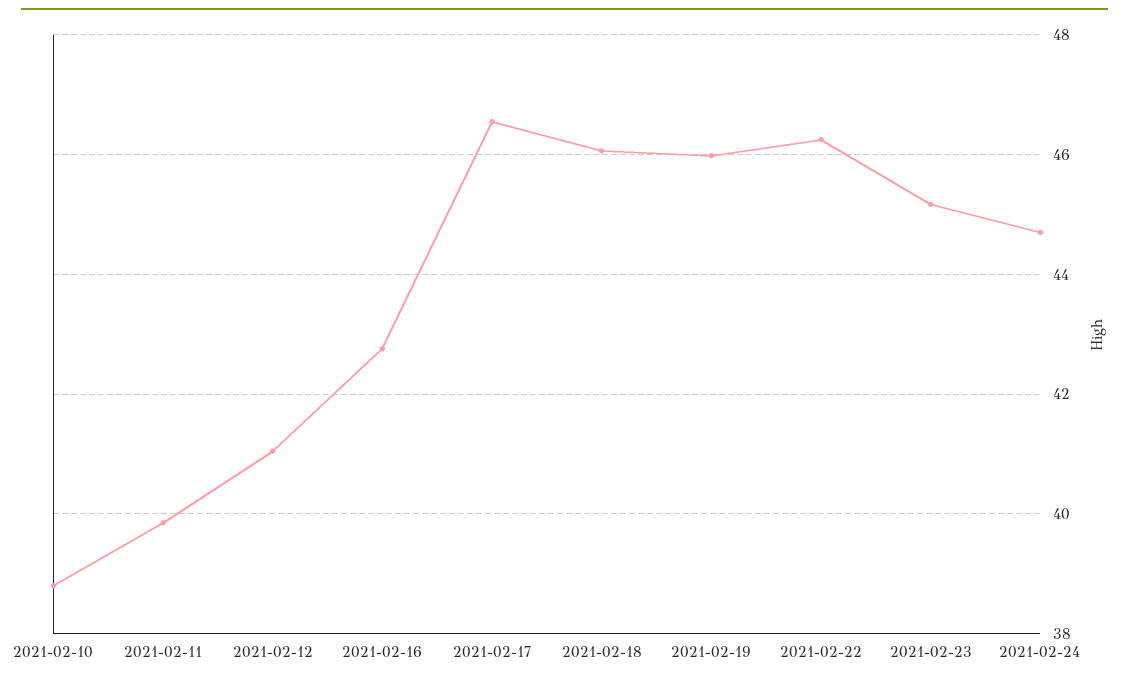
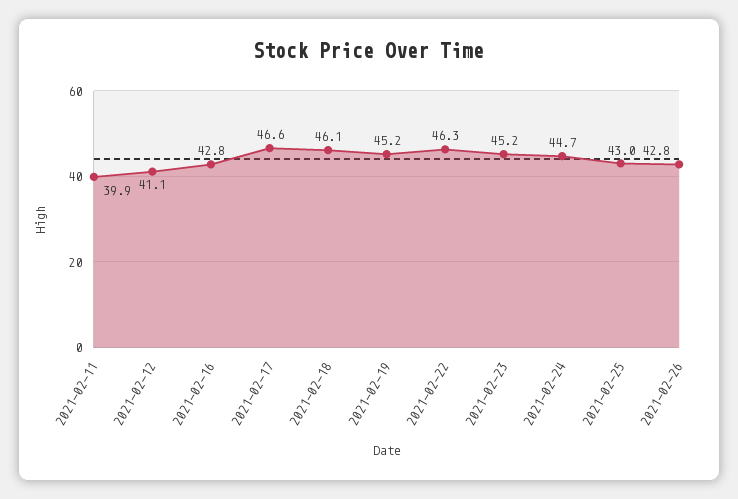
2021-02-10: 38.8 -> none
2021-02-19: 46 -> 45.2
2021-02-25: none -> 43
2021-02-26: none -> 42.8

